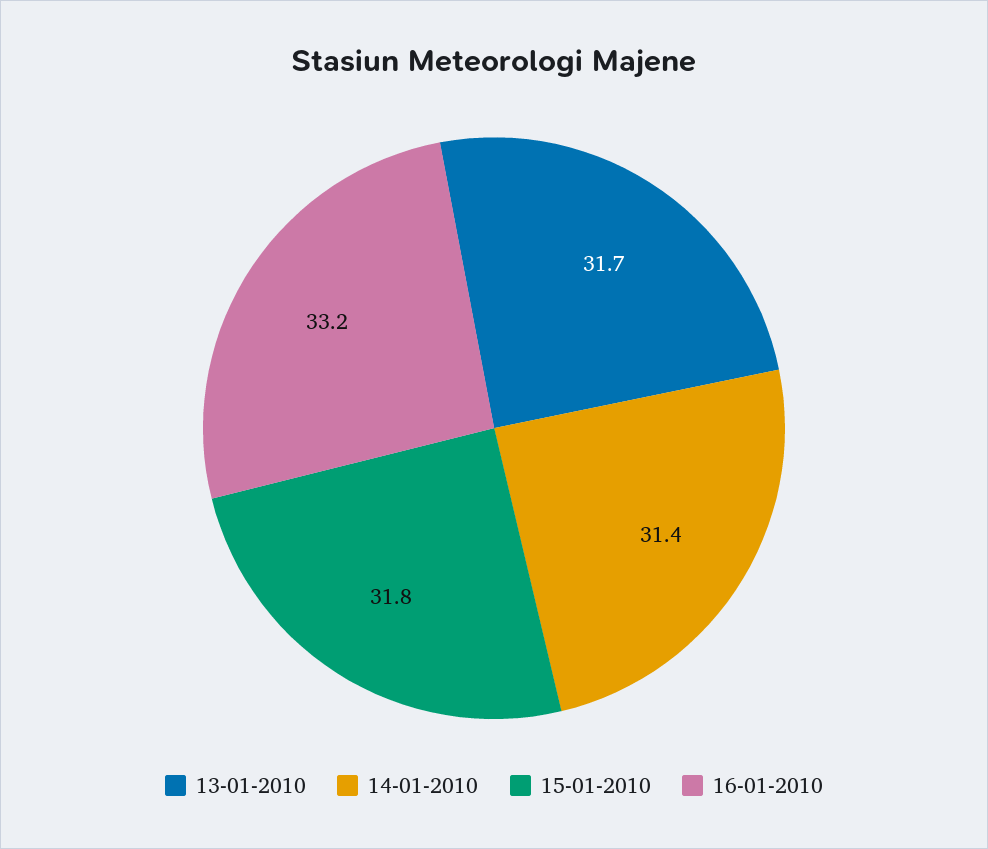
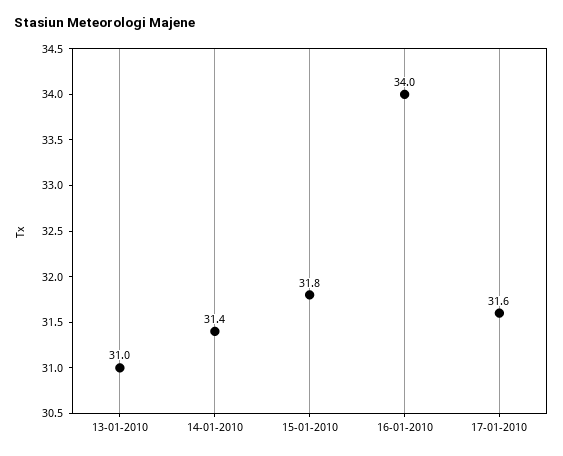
13-01-2010: 31.7 -> 31
16-01-2010: 33.2 -> 34
17-01-2010: none -> 31.6

